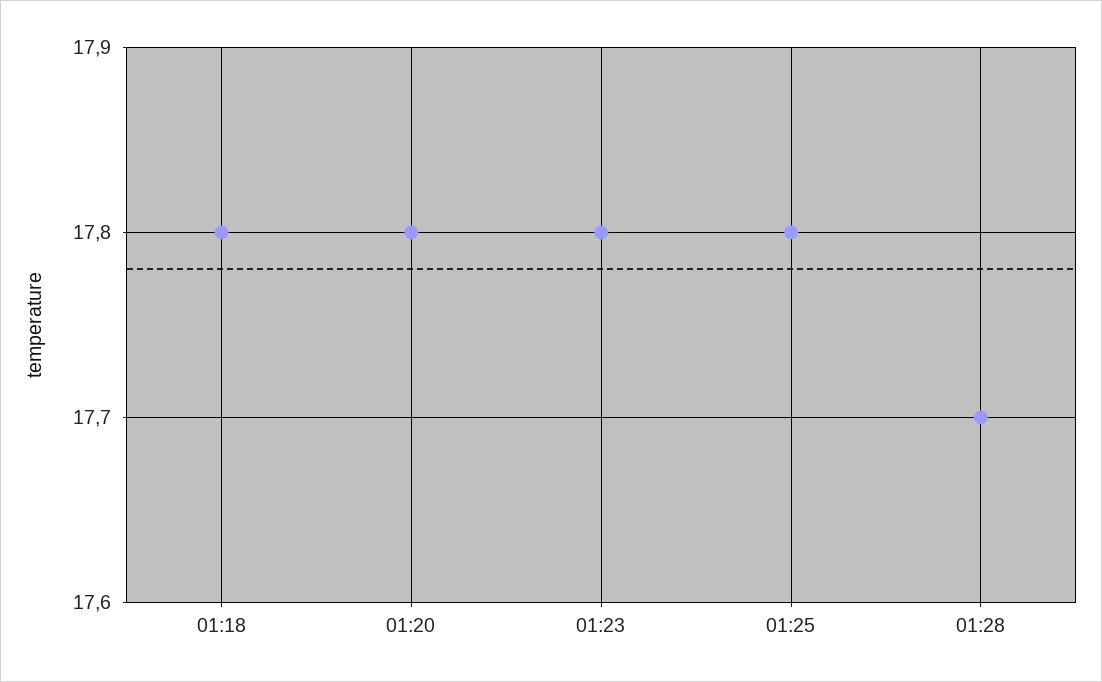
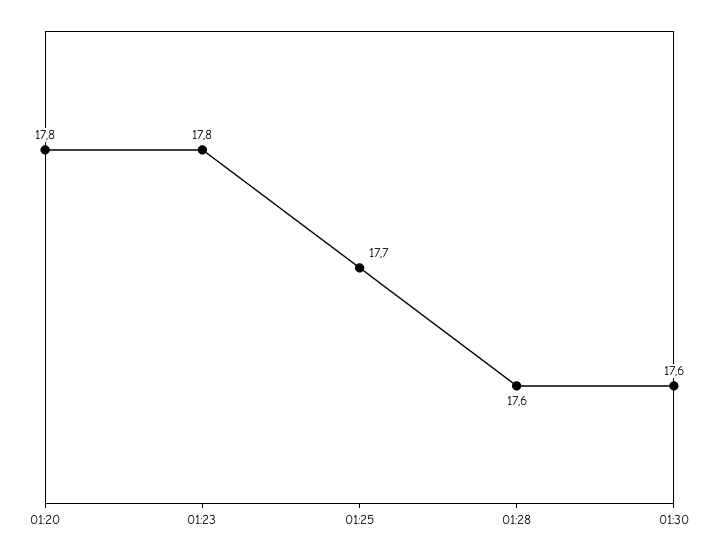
01:18: 17.8 -> none
01:25: 17.8 -> 17.7
01:28: 17.7 -> 17.6
01:30: none -> 17.6

